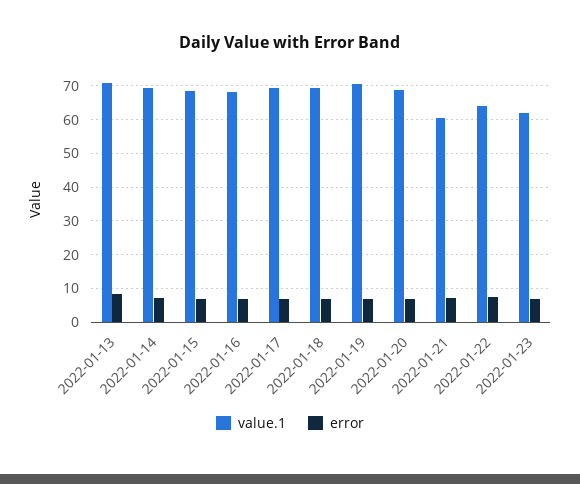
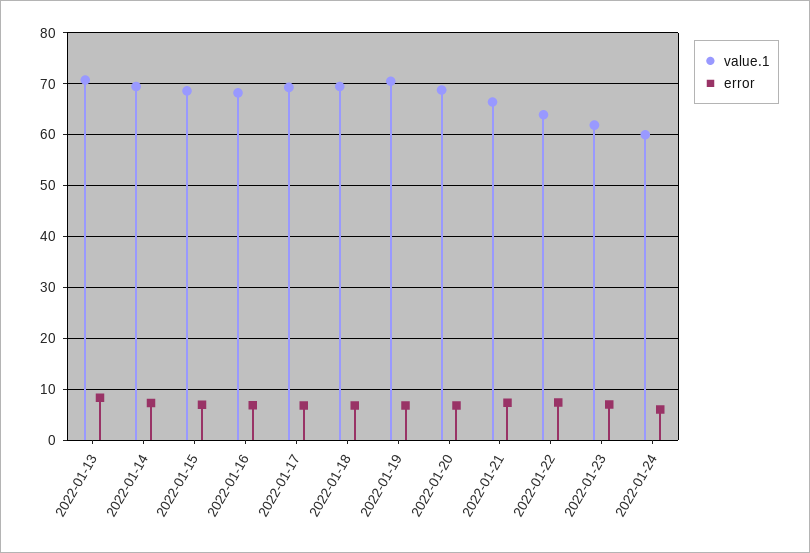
value.1, 2022-01-21: 60 -> 66
value.1, 2022-01-24: none -> 60
error, 2022-01-24: none -> 6

